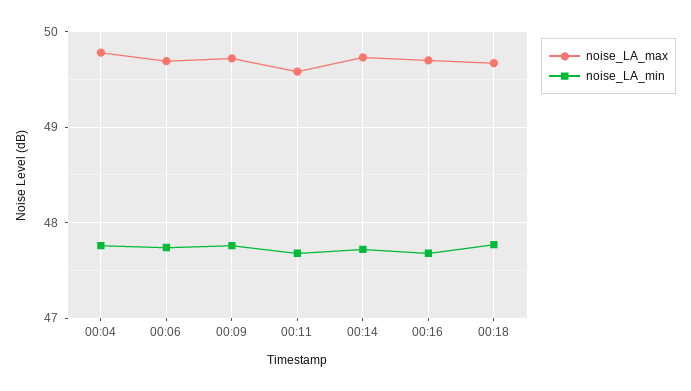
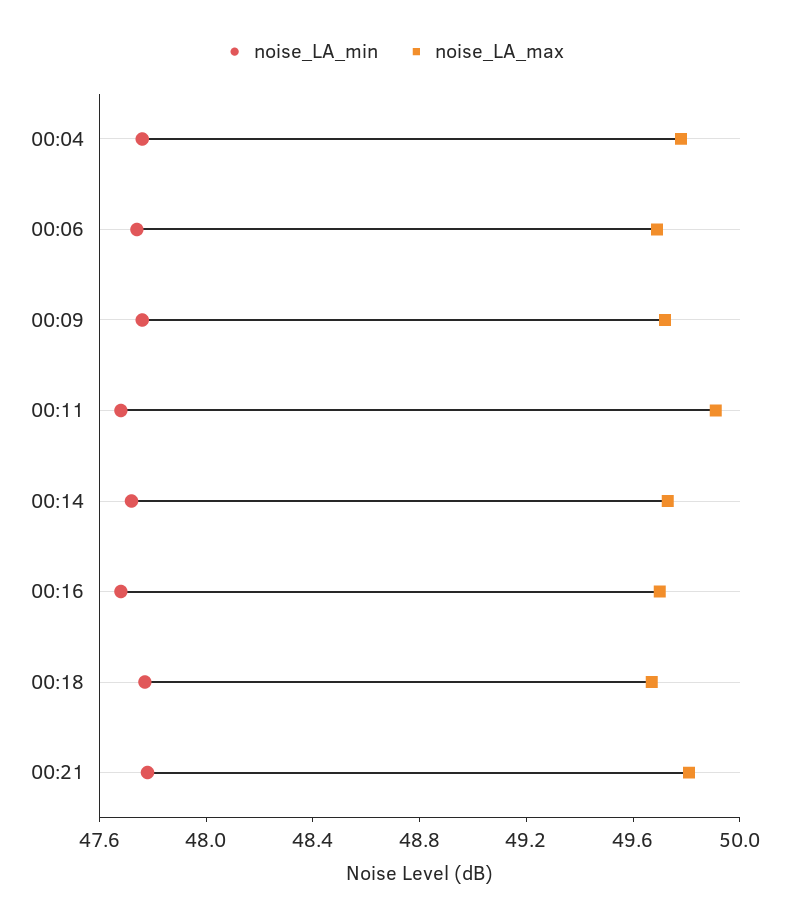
noise_LA_max, 00:11: 49.6 -> 49.9
noise_LA_min, 00:21: none -> 47.8
noise_LA_max, 00:21: none -> 49.8

